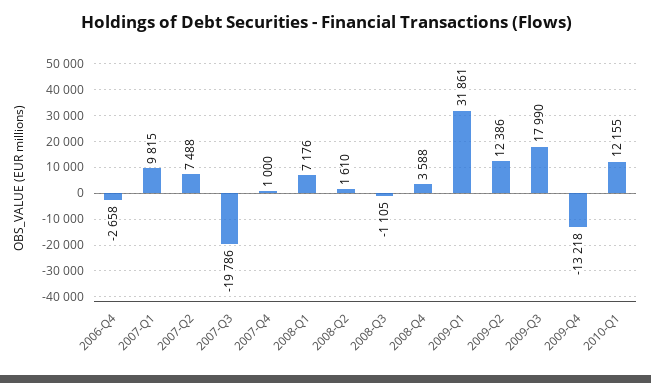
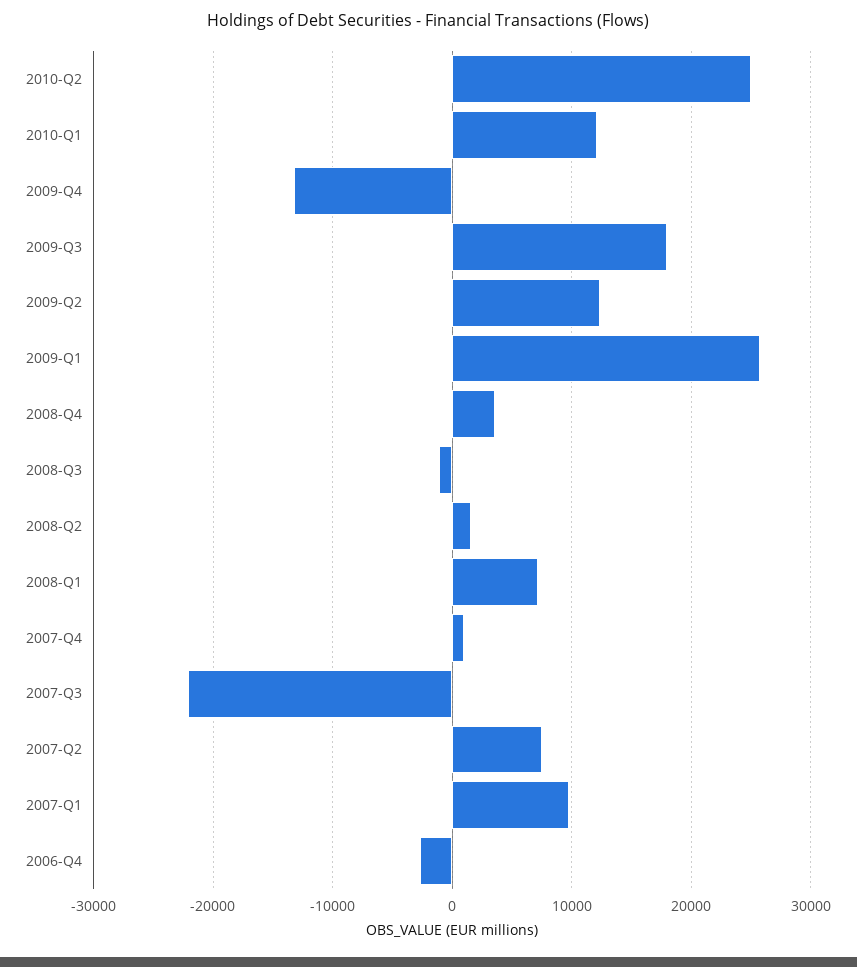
2007-Q3: -19786 -> -22000
2009-Q1: 31861 -> 26000
2010-Q2: none -> 25000

